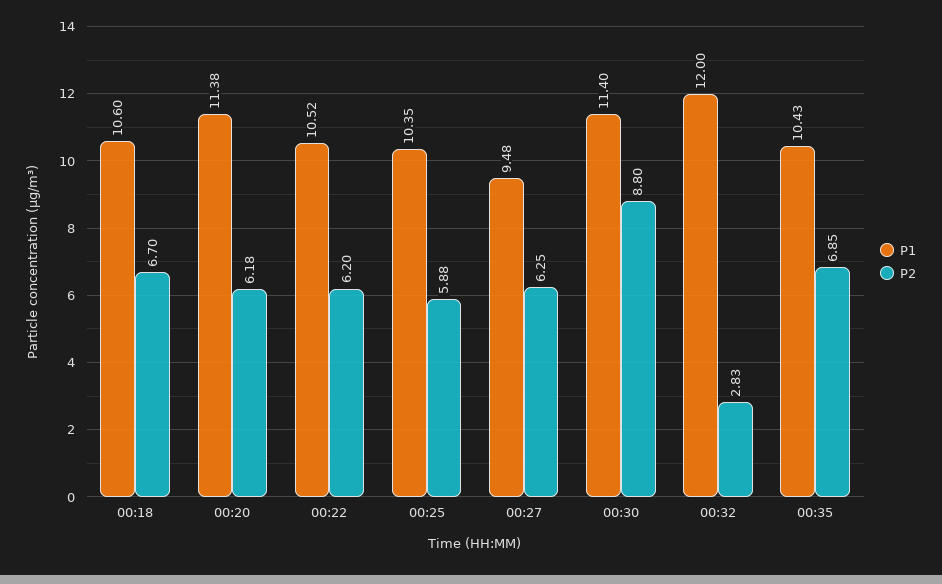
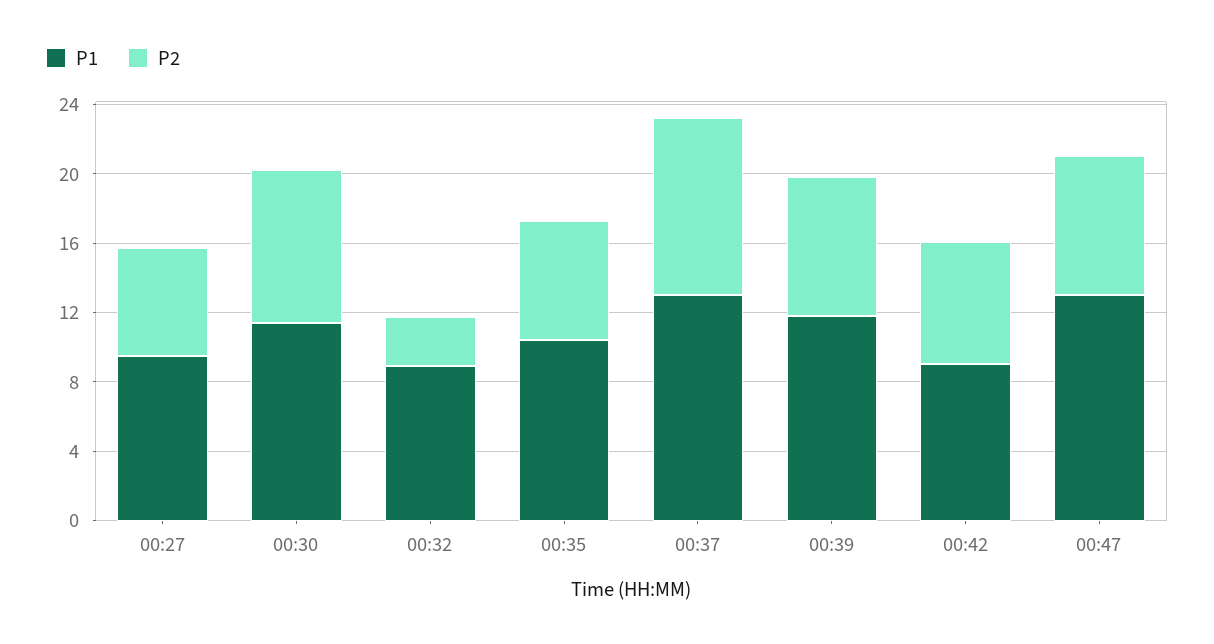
P1, 00:18: 10.6 -> none
P2, 00:18: 6.7 -> none
P1, 00:20: 11.38 -> none
P2, 00:20: 6.18 -> none
P1, 00:22: 10.52 -> none
P2, 00:22: 6.2 -> none
P1, 00:25: 10.35 -> none
P2, 00:25: 5.88 -> none
P1, 00:32: 12 -> 9
P1, 00:37: none -> 13
P2, 00:37: none -> 10
P1, 00:39: none -> 12
P2, 00:39: none -> 8
P1, 00:42: none -> 9
P2, 00:42: none -> 7
P1, 00:47: none -> 13
P2, 00:47: none -> 8

